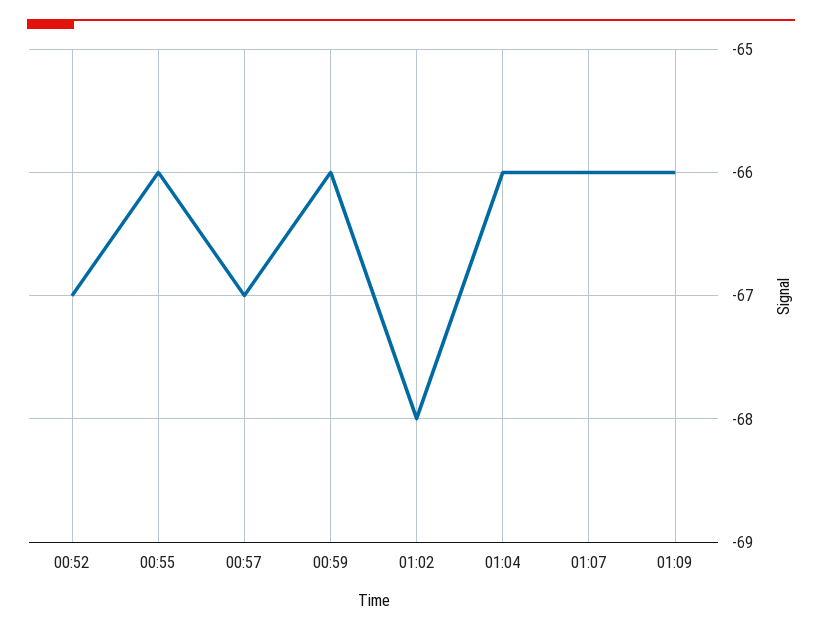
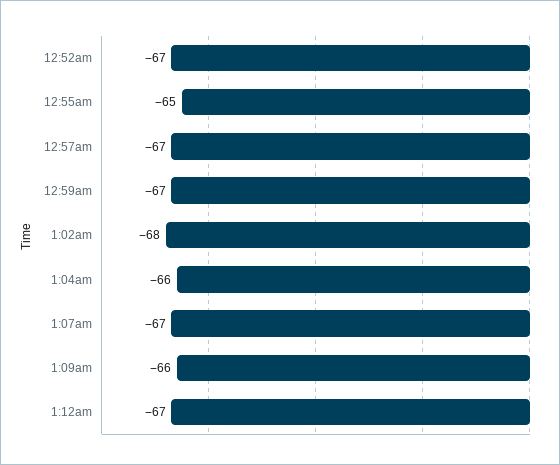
00:55: -66 -> -65
00:59: -66 -> -67
01:07: -66 -> -67
1:12am: none -> -67

